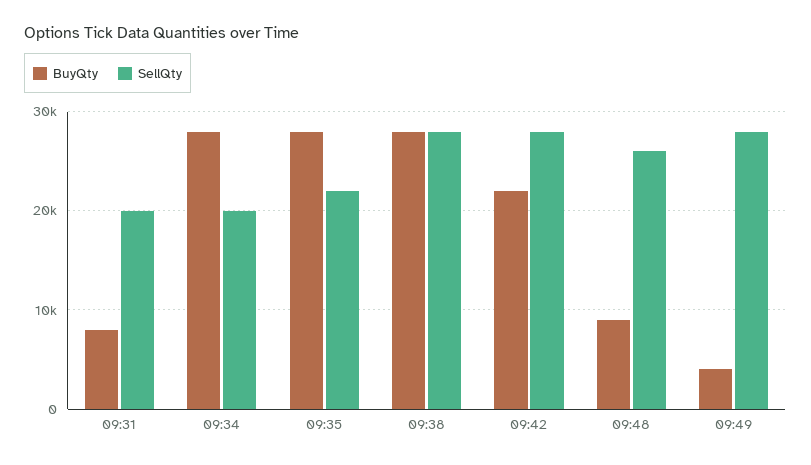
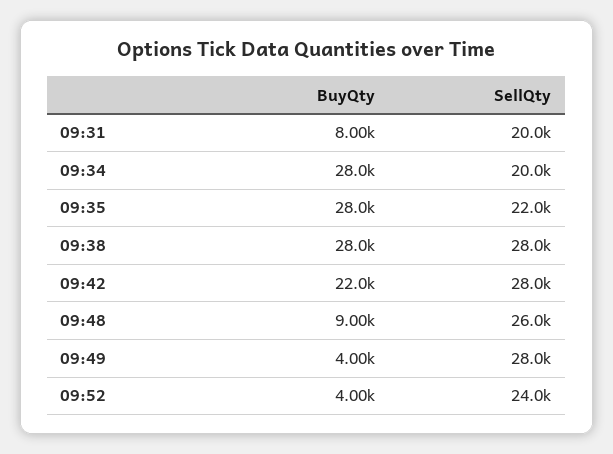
BuyQty, 09:52: none -> 4000
SellQty, 09:52: none -> 24000

